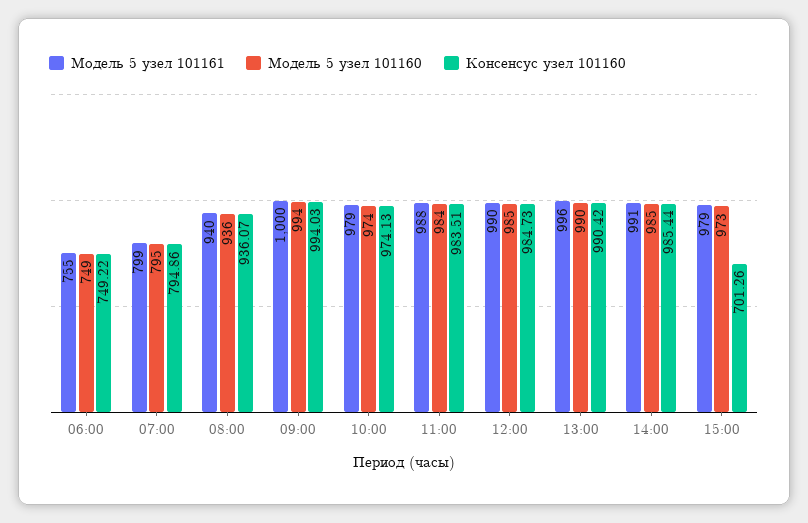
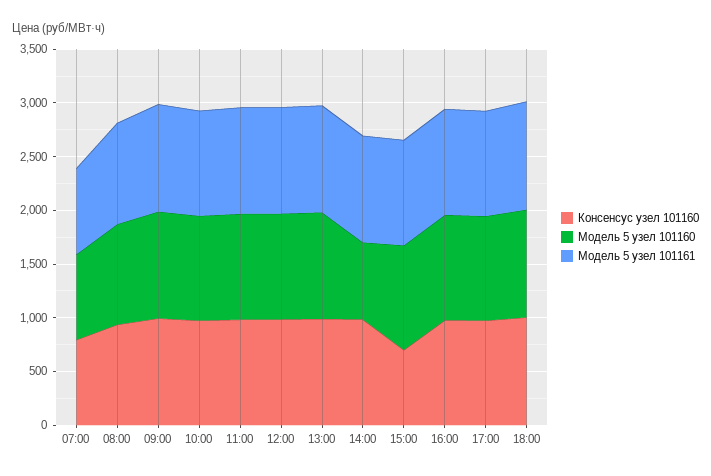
Модель 5 узел 101161, 06:00: 755 -> none
Модель 5 узел 101160, 06:00: 749 -> none
Консенсус узел 101160, 06:00: 749.22 -> none
Модель 5 узел 101160, 14:00: 985 -> 700
Консенсус узел 101160, 16:00: none -> 1000
Модель 5 узел 101160, 16:00: none -> 1000
Модель 5 узел 101161, 16:00: none -> 1000
Консенсус узел 101160, 17:00: none -> 1000
Модель 5 узел 101160, 17:00: none -> 1000
Модель 5 узел 101161, 17:00: none -> 1000
Консенсус узел 101160, 18:00: none -> 1000
Модель 5 узел 101160, 18:00: none -> 1000
Модель 5 узел 101161, 18:00: none -> 1000

